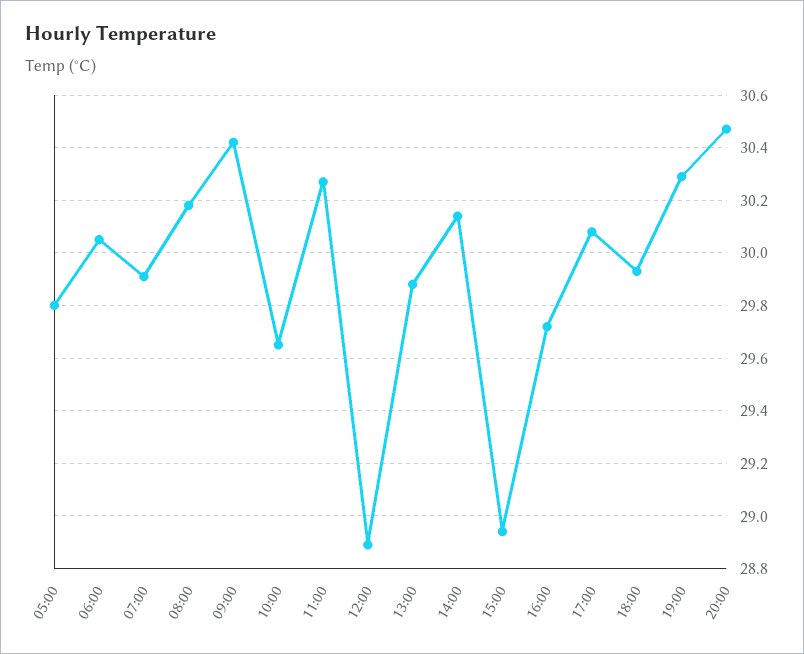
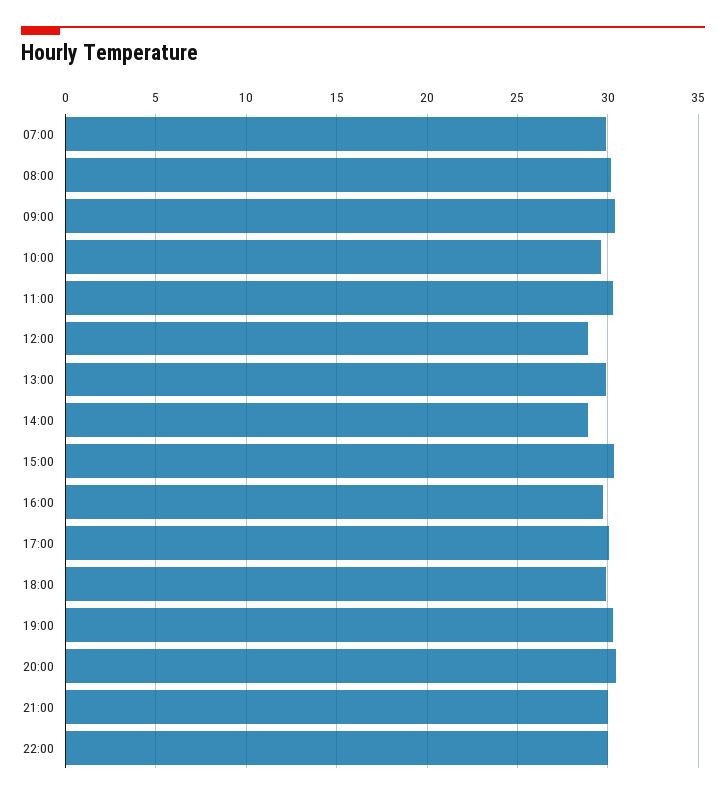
05:00: 29.8 -> none
06:00: 30.05 -> none
14:00: 30.15 -> 29
15:00: 28.95 -> 30.5
21:00: none -> 30
22:00: none -> 30

